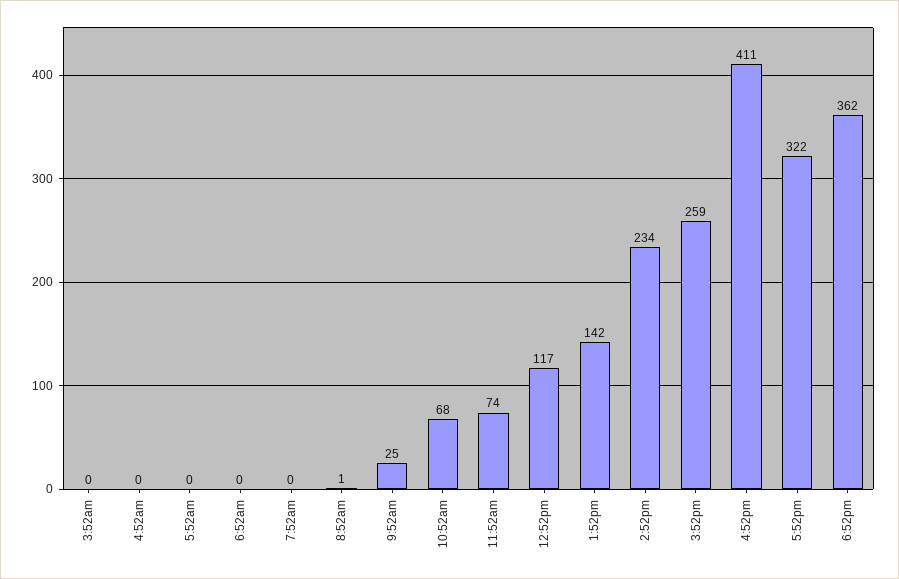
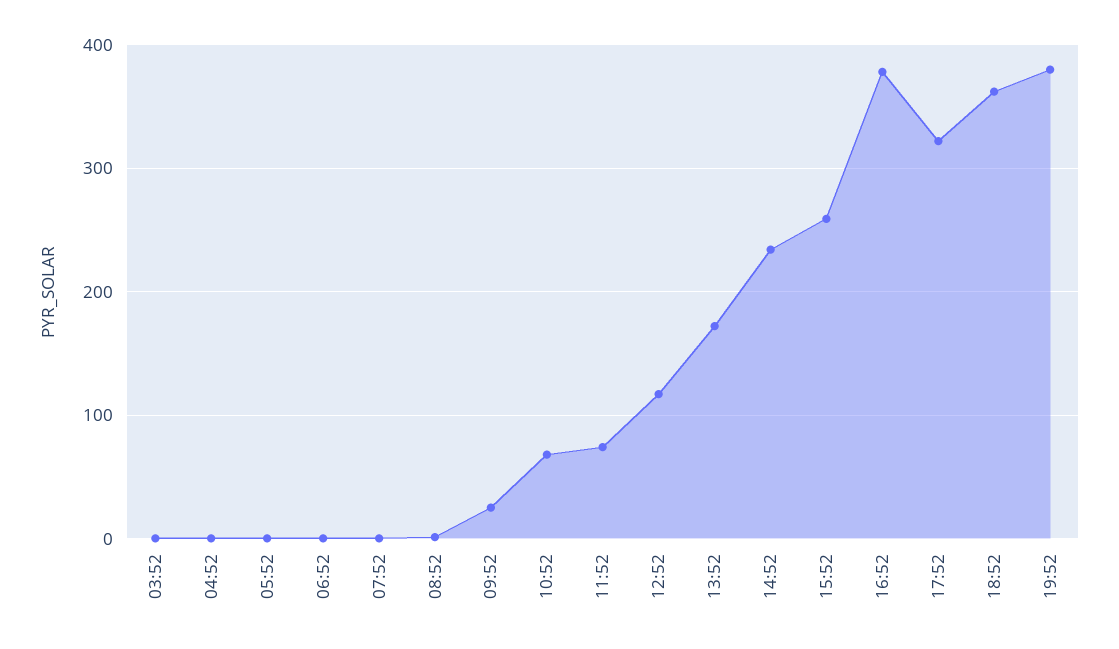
1:52pm: 142 -> 170
4:52pm: 411 -> 380
19:52: none -> 380

